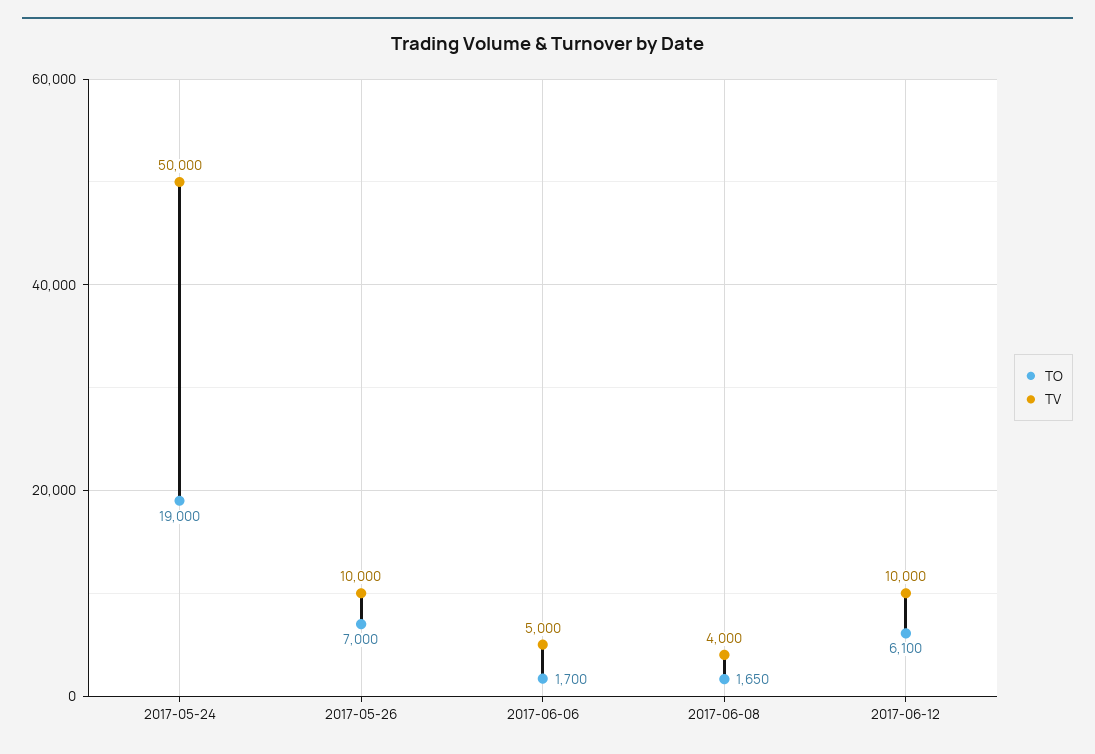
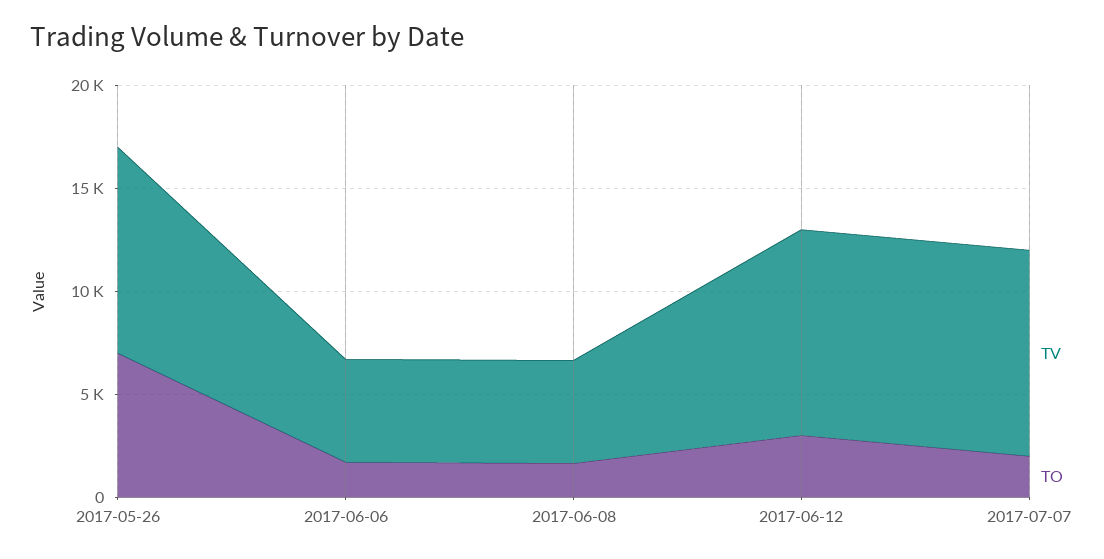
TO, 2017-05-24: 19000 -> none
TV, 2017-05-24: 50000 -> none
TV, 2017-06-08: 4000 -> 5000
TO, 2017-06-12: 6100 -> 3000
TV, 2017-07-07: none -> 10000
TO, 2017-07-07: none -> 2000

